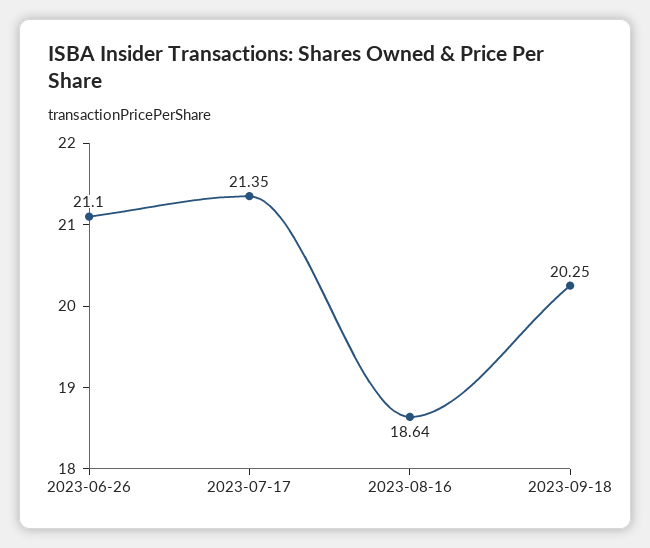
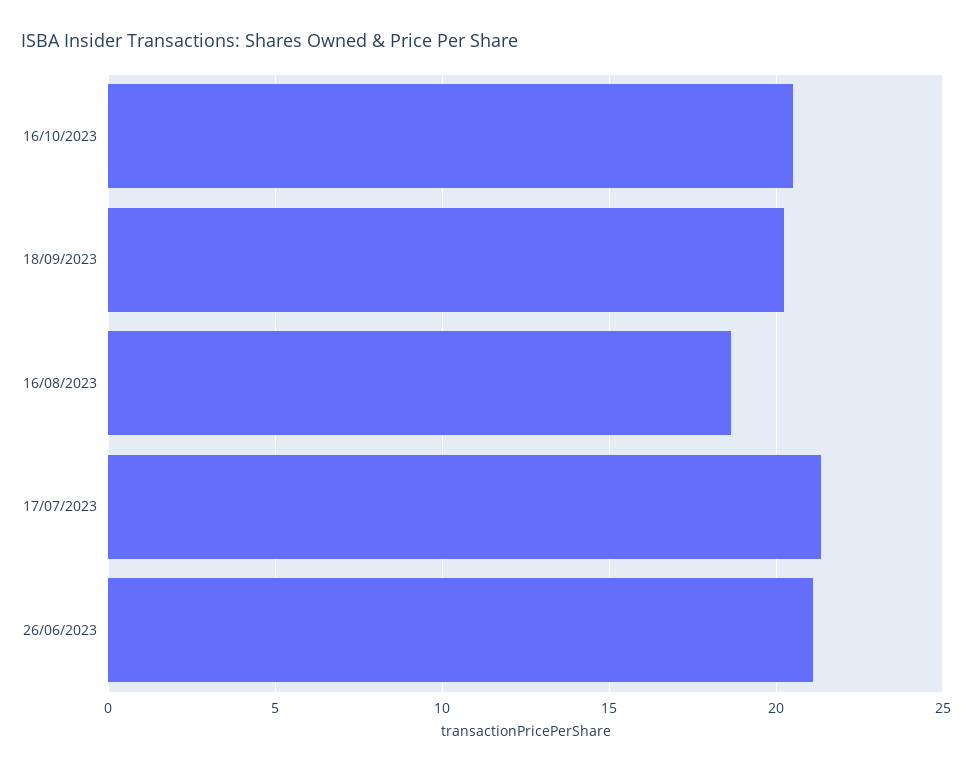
16/10/2023: none -> 20.5

